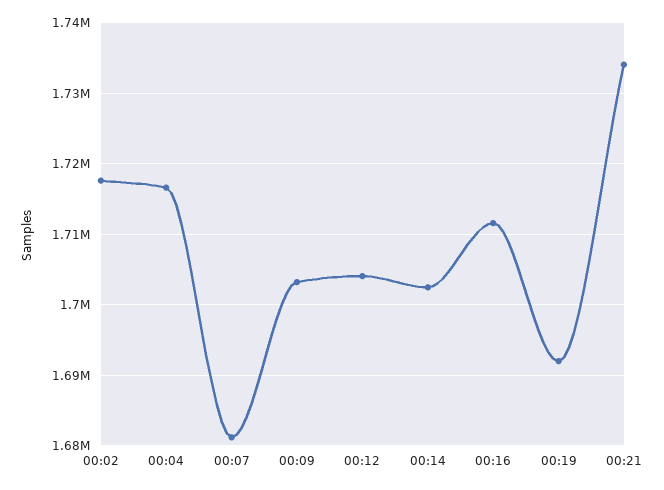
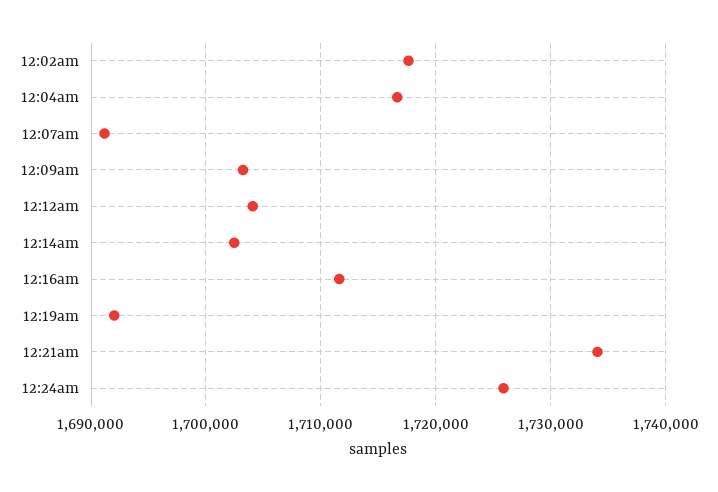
00:07: 1681000 -> 1691000
12:24am: none -> 1726000

